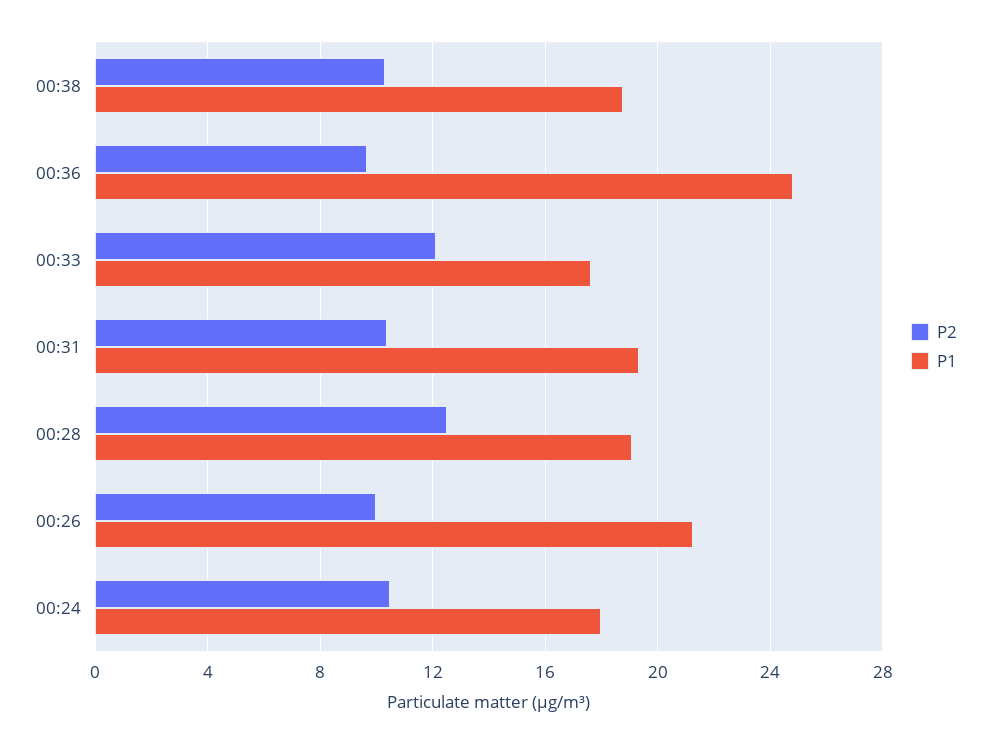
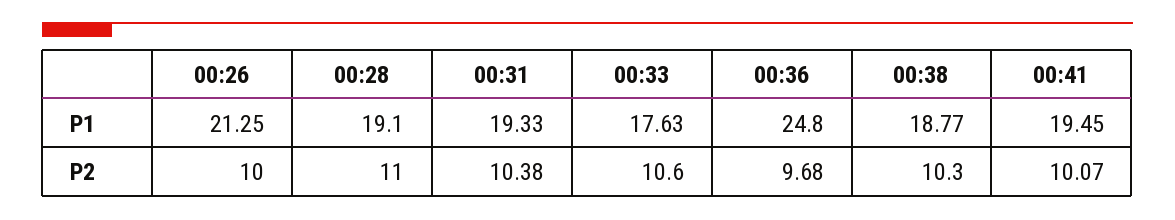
P2, 00:33: 12 -> 10.6
P2, 00:28: 12.5 -> 11
P2, 00:24: 10.5 -> none
P1, 00:24: 18 -> none
P1, 00:41: none -> 19.45
P2, 00:41: none -> 10.07

